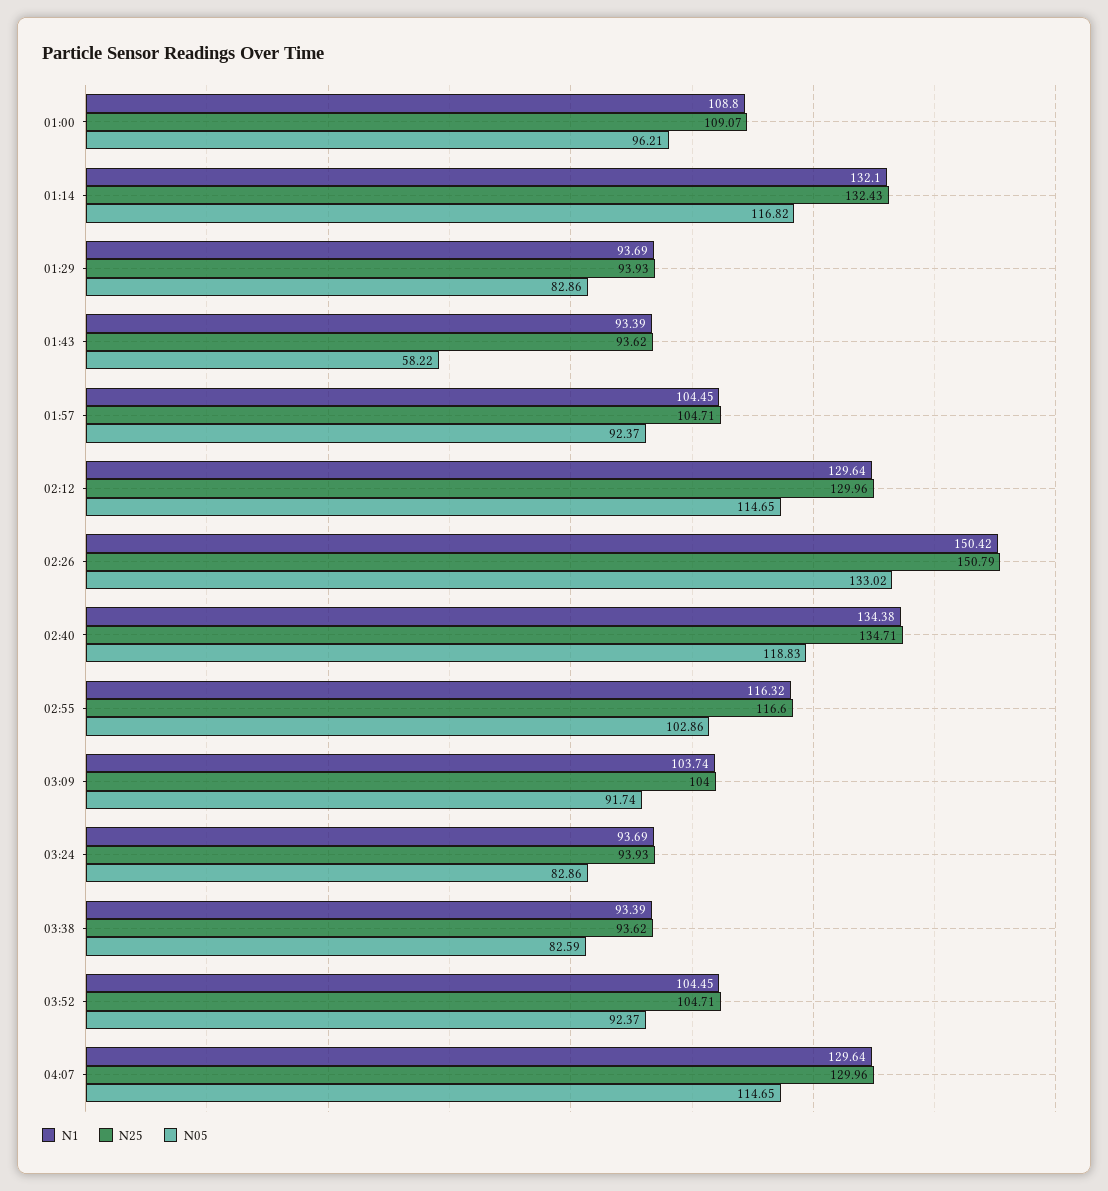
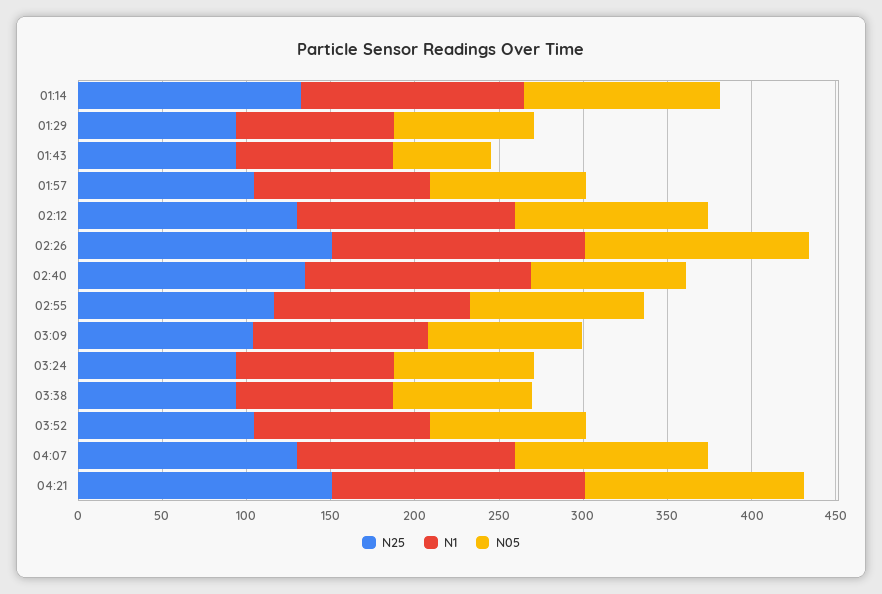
N1, 01:00: 108.8 -> none
N25, 01:00: 109.07 -> none
N05, 01:00: 96.21 -> none
N05, 02:40: 118.83 -> 90
N25, 04:21: none -> 150
N1, 04:21: none -> 150
N05, 04:21: none -> 130

